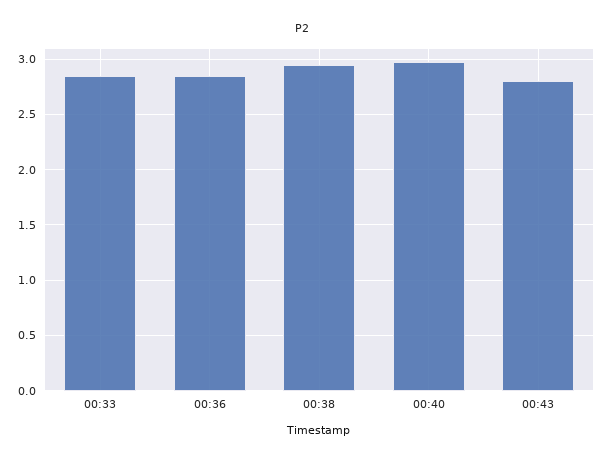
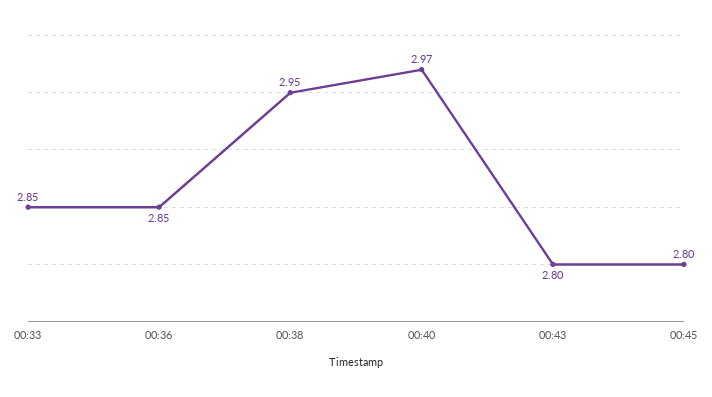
00:45: none -> 2.8

